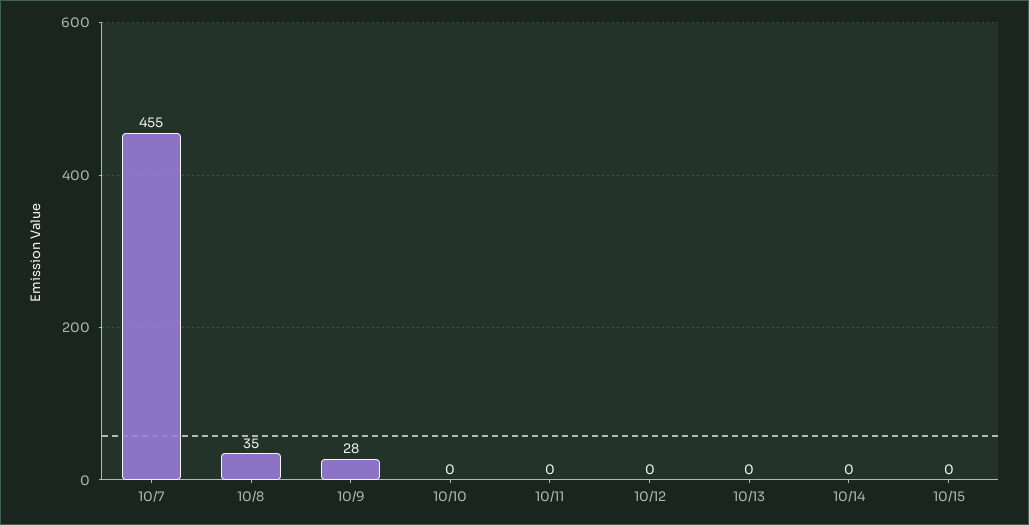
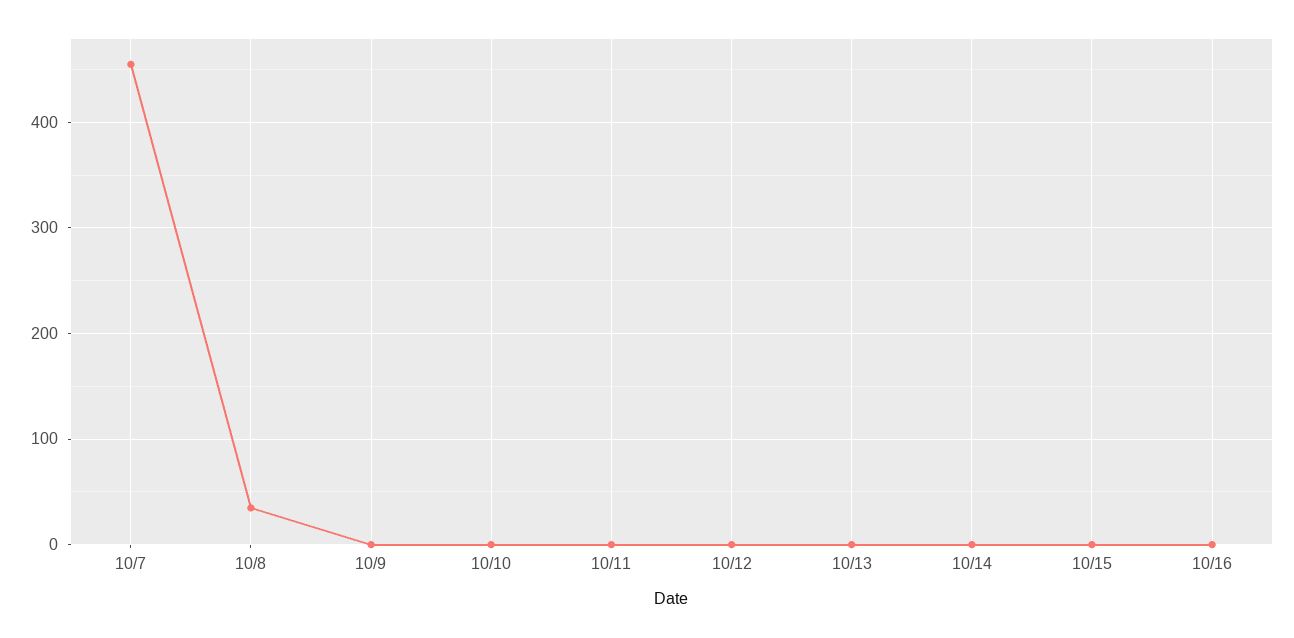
10/9: 28 -> 0
10/16: none -> 0

